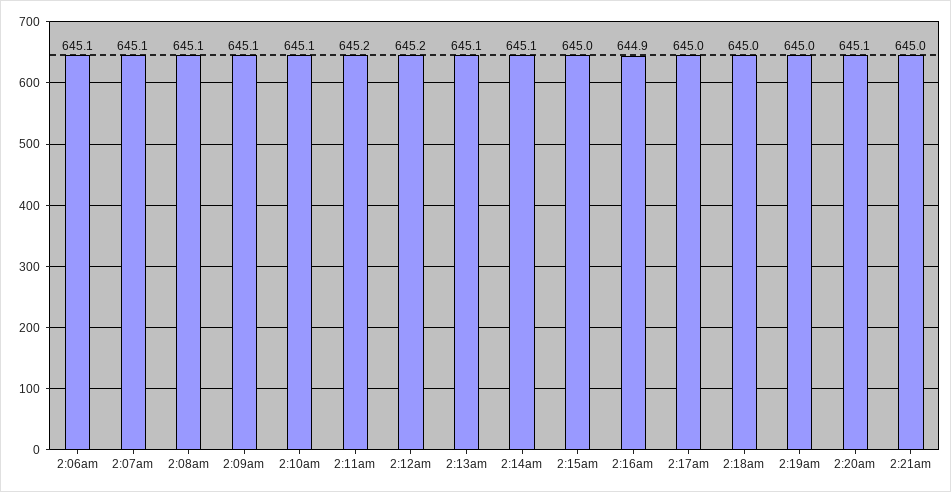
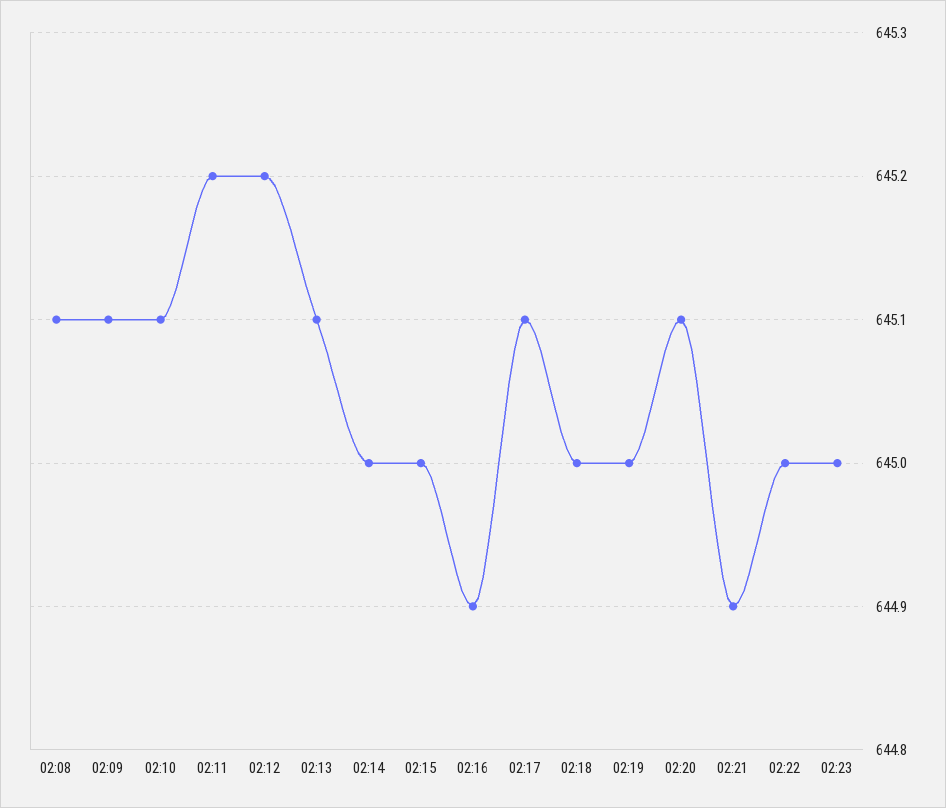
2:06am: 645.1 -> none
2:07am: 645.1 -> none
2:14am: 645.1 -> 645
2:17am: 645 -> 645.1
2:21am: 645 -> 644.9
02:22: none -> 645
02:23: none -> 645

